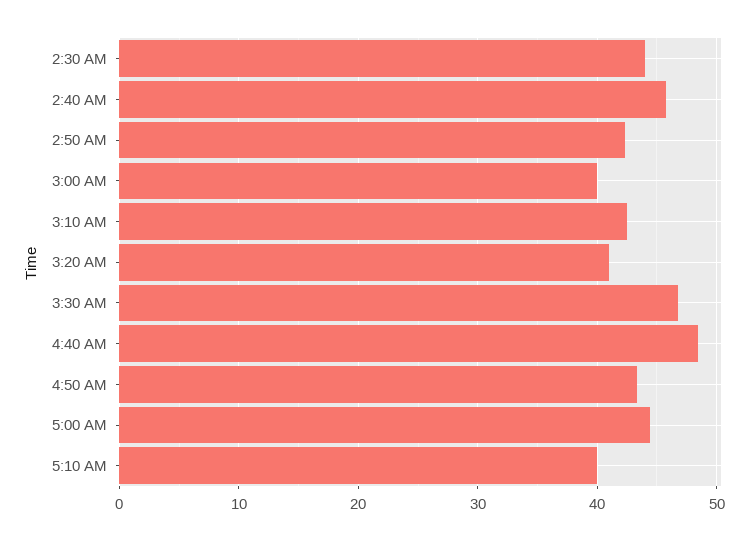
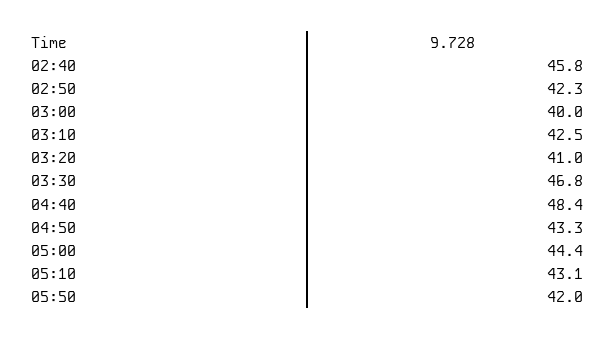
2:30 AM: 44 -> none
5:10 AM: 40 -> 43.1
05:50: none -> 42

